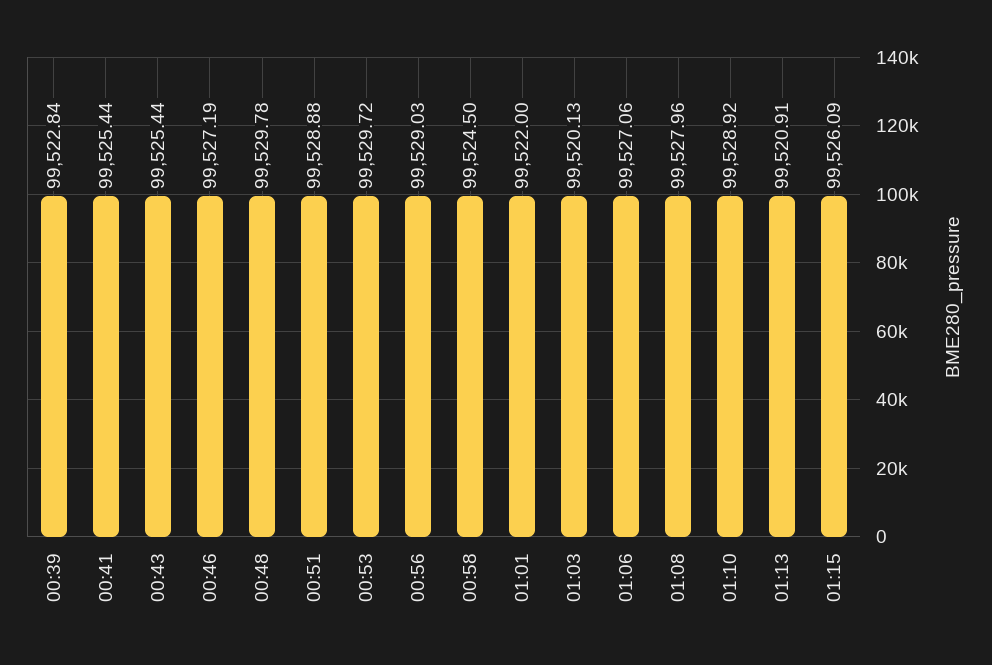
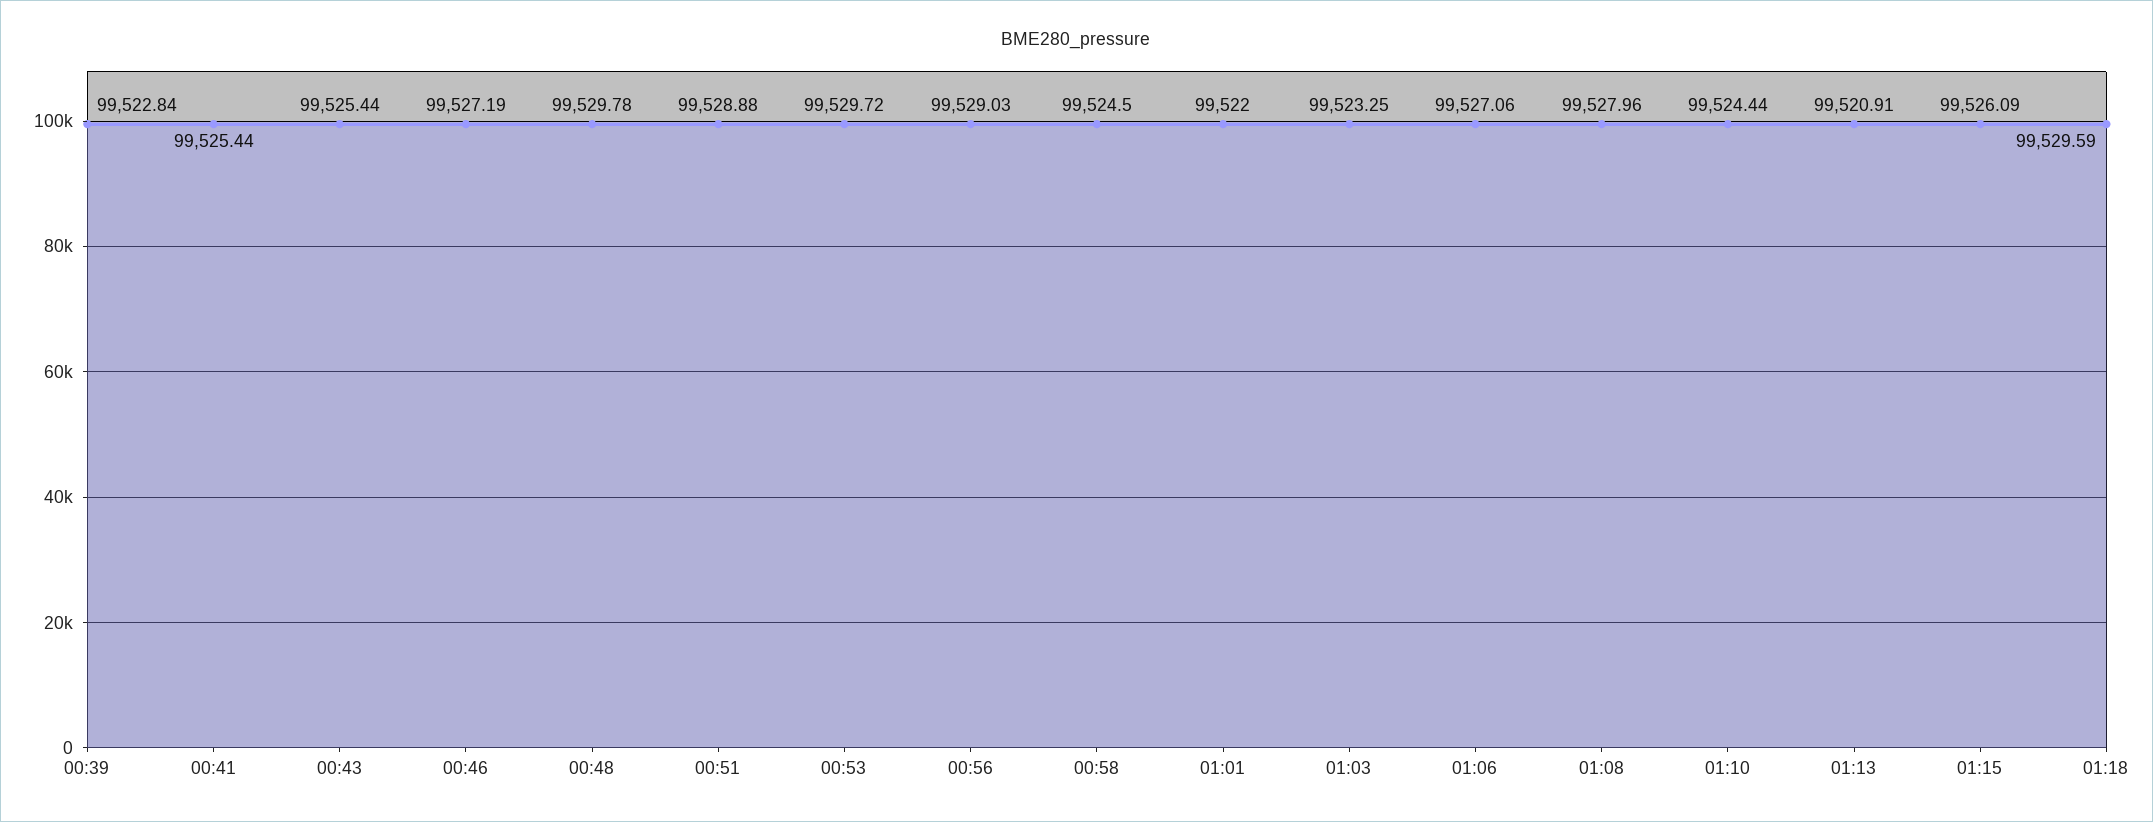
01:03: 99520.13 -> 99523.25
01:10: 99528.92 -> 99524.44
01:18: none -> 99529.59

